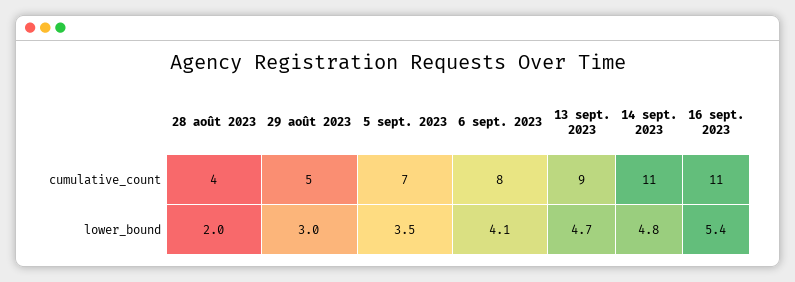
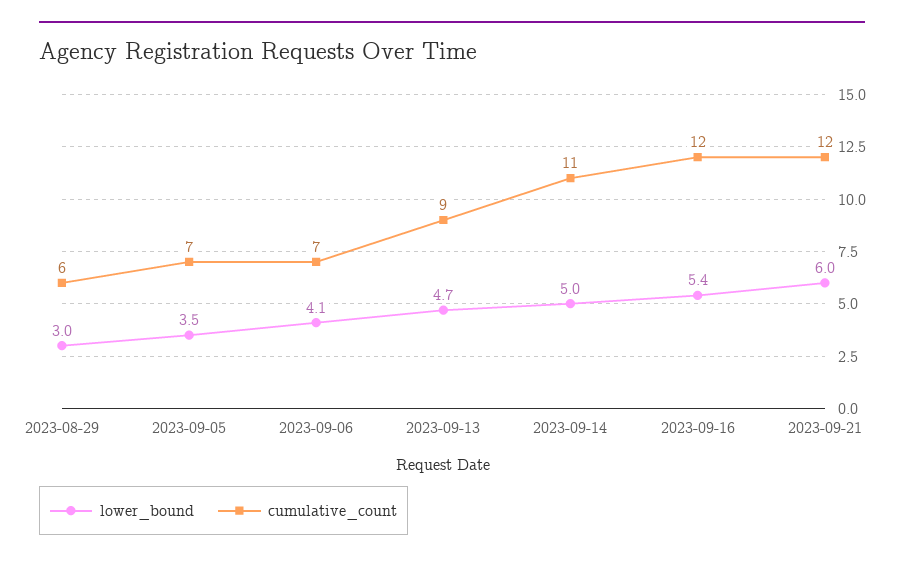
cumulative_count, 28 août 2023: 4 -> none
cumulative_count, 29 août 2023: 5 -> 6
cumulative_count, 6 sept. 2023: 8 -> 7
cumulative_count, 16 sept. 2023: 11 -> 12
lower_bound, 28 août 2023: 2 -> none
lower_bound, 14 sept. 2023: 4.8 -> 5
lower_bound, 2023-09-21: none -> 6
cumulative_count, 2023-09-21: none -> 12

